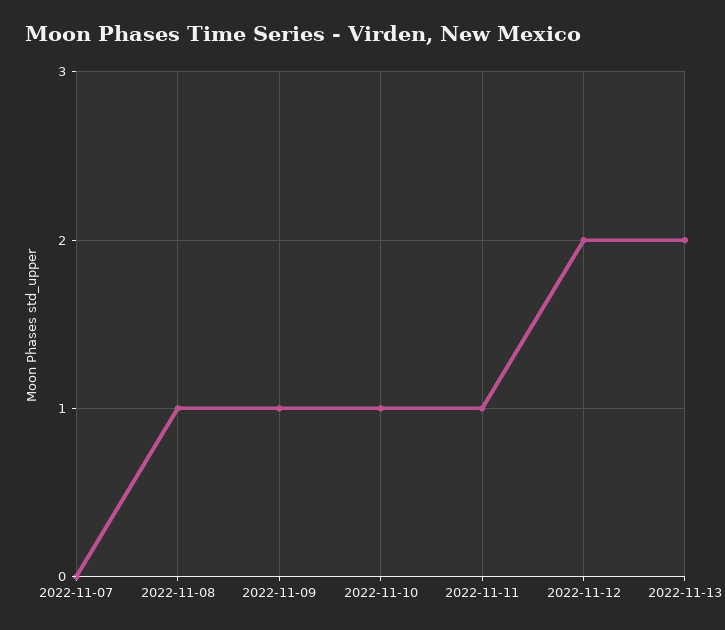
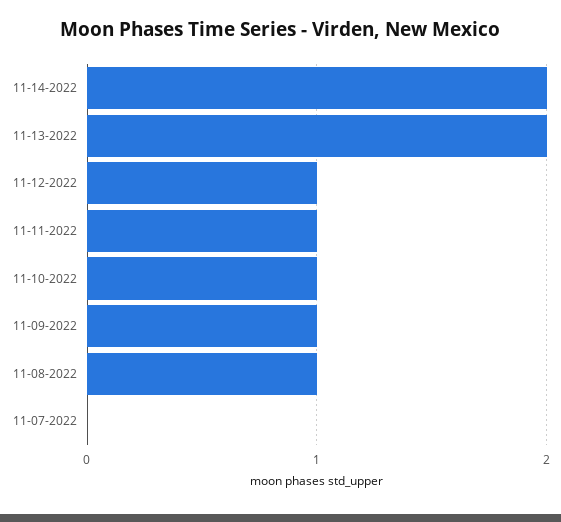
2022-11-12: 2 -> 1
11-14-2022: none -> 2

